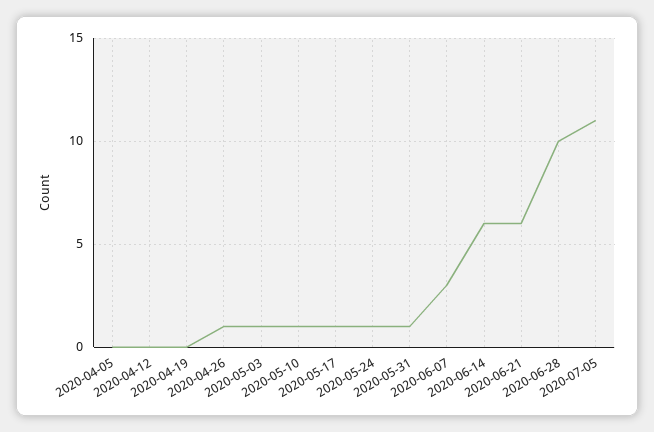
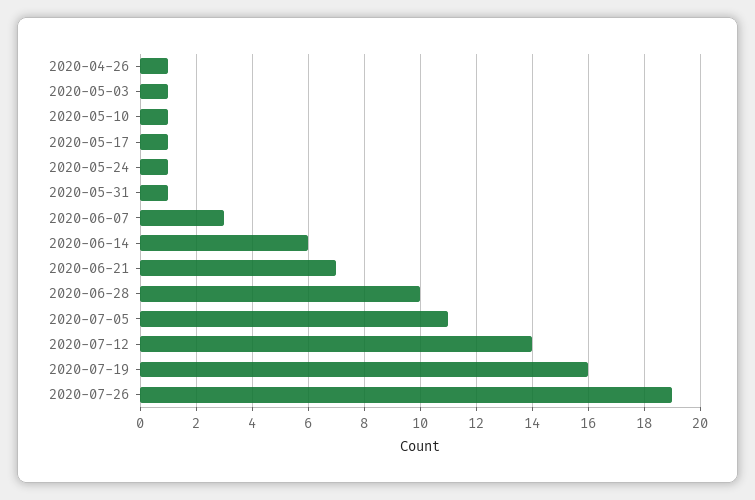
2020-04-05: 0 -> none
2020-04-12: 0 -> none
2020-04-19: 0 -> none
2020-06-21: 6 -> 7
2020-07-12: none -> 14
2020-07-19: none -> 16
2020-07-26: none -> 19

